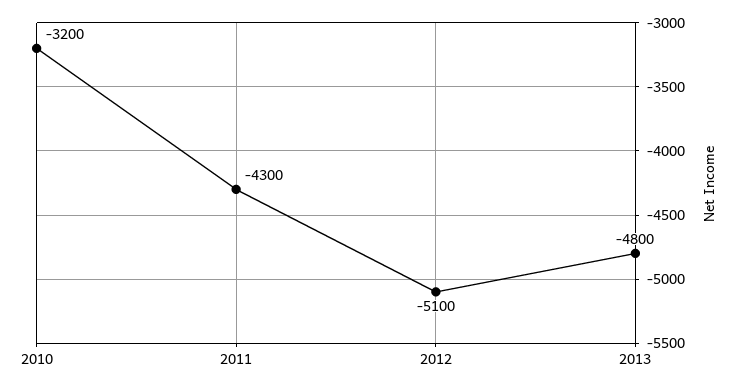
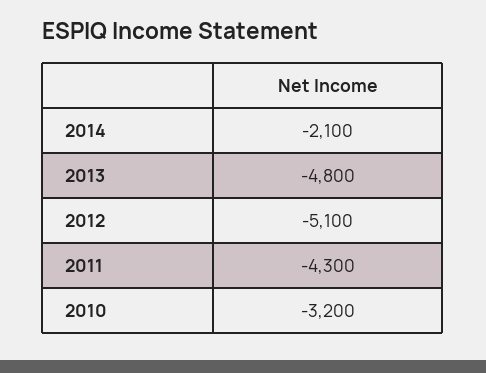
2014: none -> -2100

